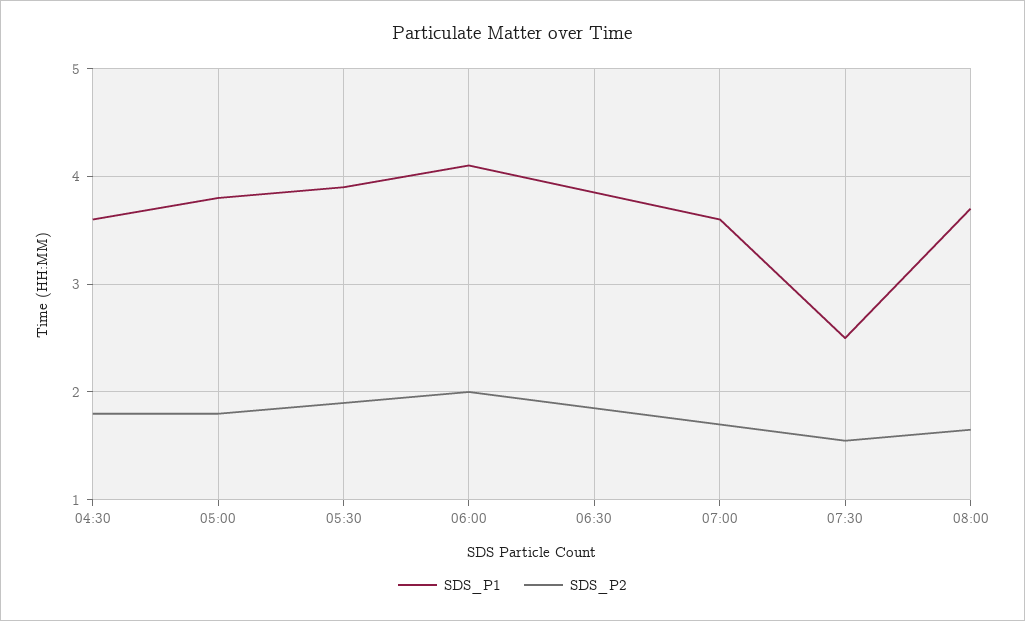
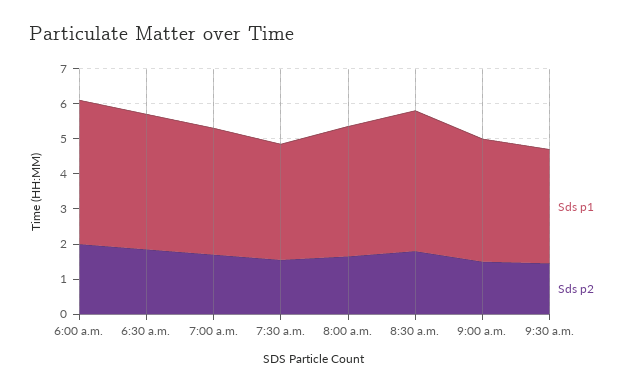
SDS_P1, 04:30: 3.6 -> none
SDS_P2, 04:30: 1.8 -> none
SDS_P1, 05:00: 3.8 -> none
SDS_P2, 05:00: 1.8 -> none
SDS_P1, 05:30: 3.9 -> none
SDS_P2, 05:30: 1.9 -> none
SDS_P1, 07:30: 2.5 -> 3.25
SDS_P1, 8:30 a.m.: none -> 4
SDS_P2, 8:30 a.m.: none -> 1.75
SDS_P1, 9:00 a.m.: none -> 3.5
SDS_P2, 9:00 a.m.: none -> 1.5
SDS_P1, 9:30 a.m.: none -> 3.25
SDS_P2, 9:30 a.m.: none -> 1.5

